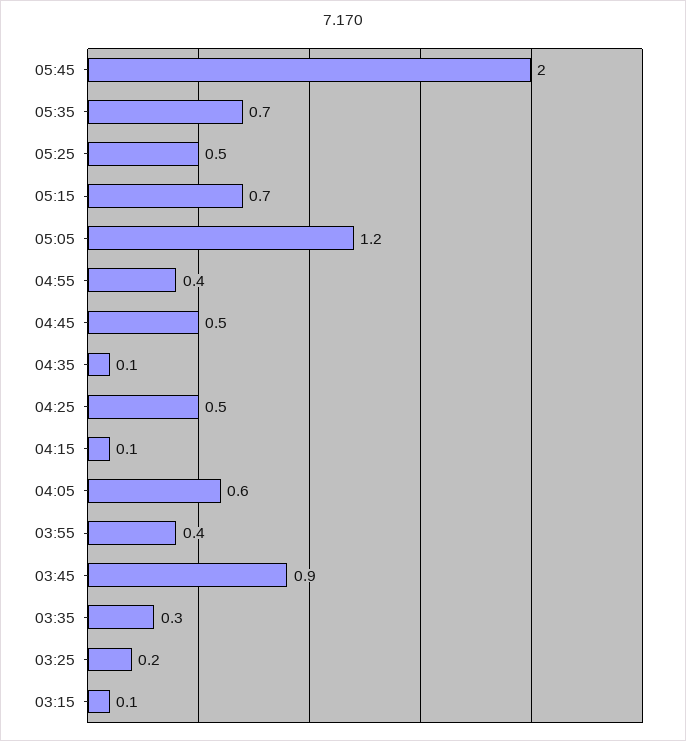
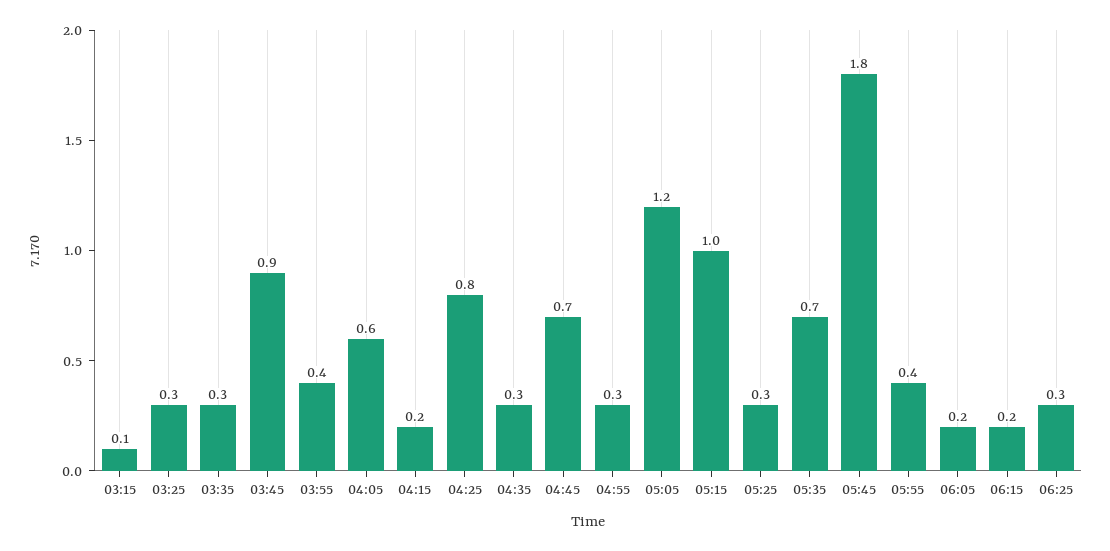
05:45: 2 -> 1.8
05:25: 0.5 -> 0.3
05:15: 0.7 -> 1
04:55: 0.4 -> 0.3
04:45: 0.5 -> 0.7
04:35: 0.1 -> 0.3
04:25: 0.5 -> 0.8
04:15: 0.1 -> 0.2
03:25: 0.2 -> 0.3
05:55: none -> 0.4
06:05: none -> 0.2
06:15: none -> 0.2
06:25: none -> 0.3

